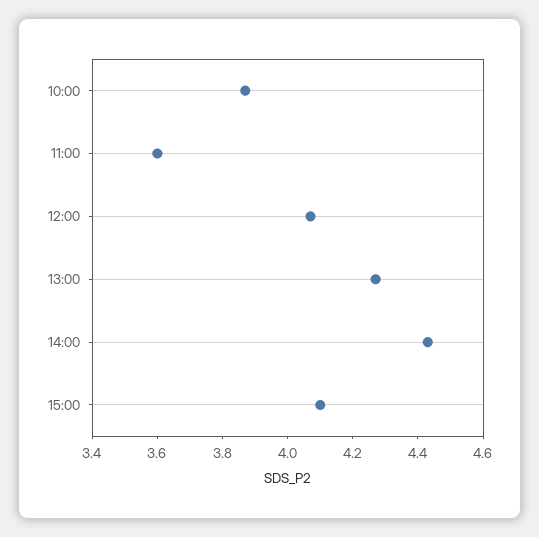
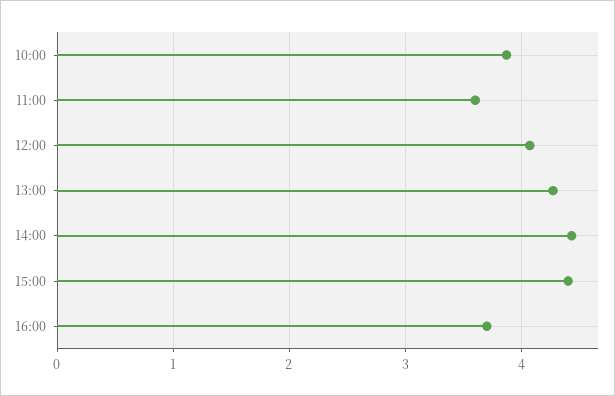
15:00: 4.1 -> 4.4
16:00: none -> 3.7

